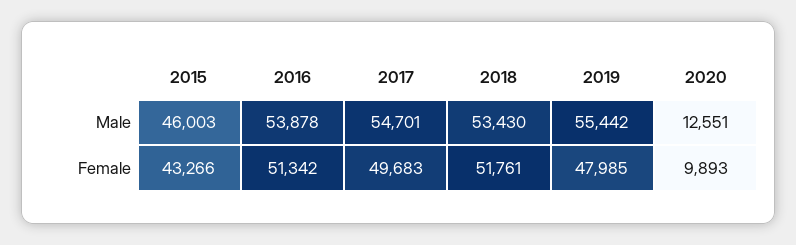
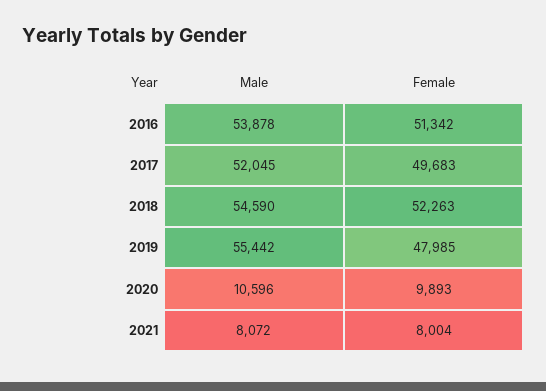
2015, Male: 46003 -> none
2017, Male: 54701 -> 52045
2018, Male: 53430 -> 54590
2020, Male: 12551 -> 10596
2015, Female: 43266 -> none
2018, Female: 51761 -> 52263
2021, Male: none -> 8072
2021, Female: none -> 8004

